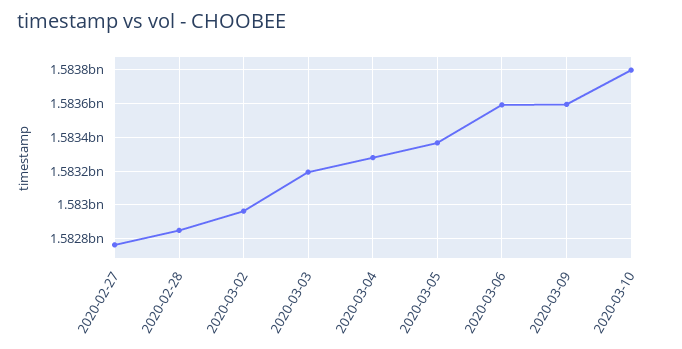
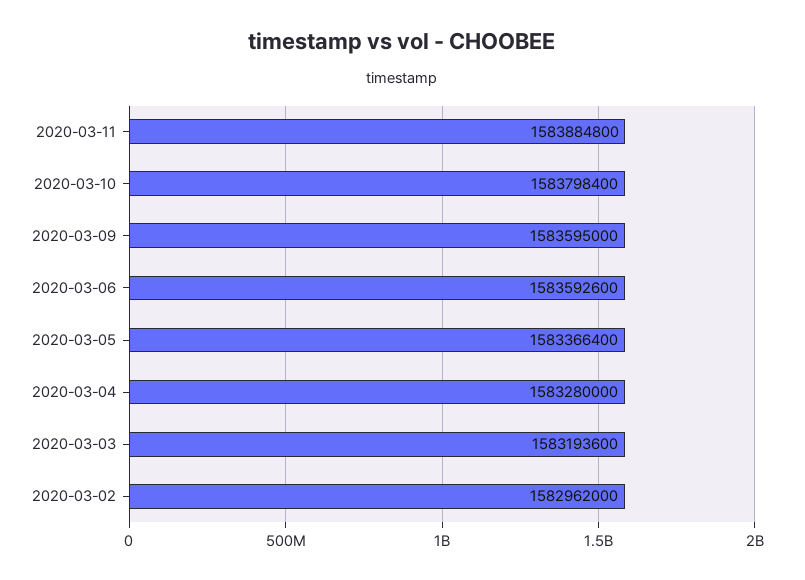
2020-02-27: 1582750000 -> none
2020-02-28: 1582850000 -> none
2020-03-11: none -> 1583884800

